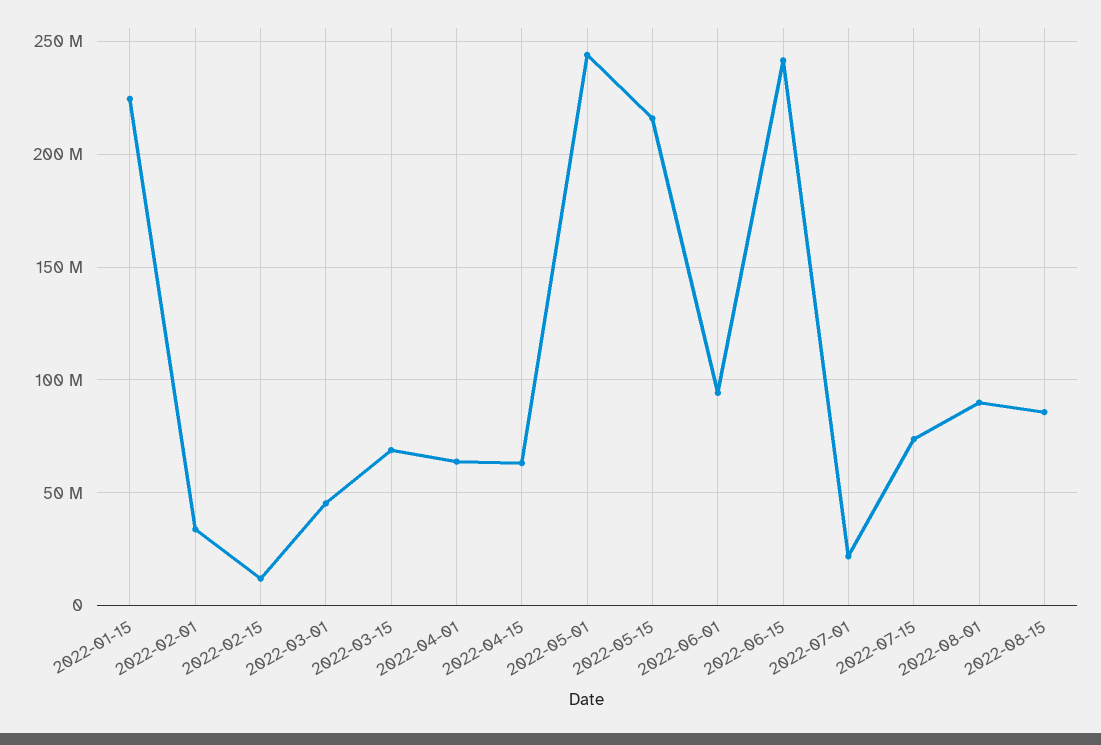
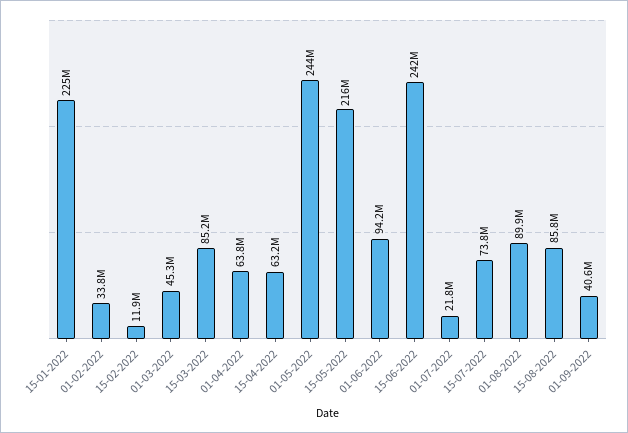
2022-03-15: 70000000 -> 85200000
01-09-2022: none -> 40600000

